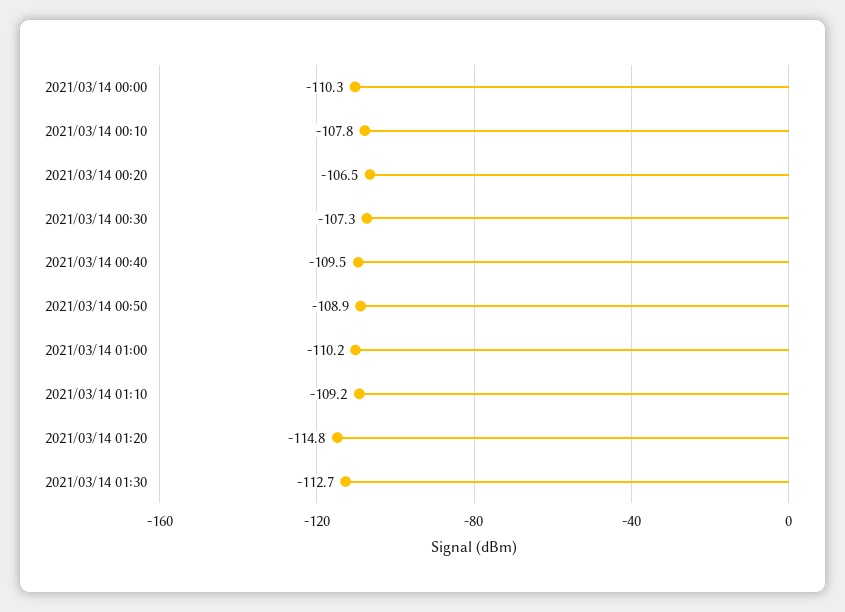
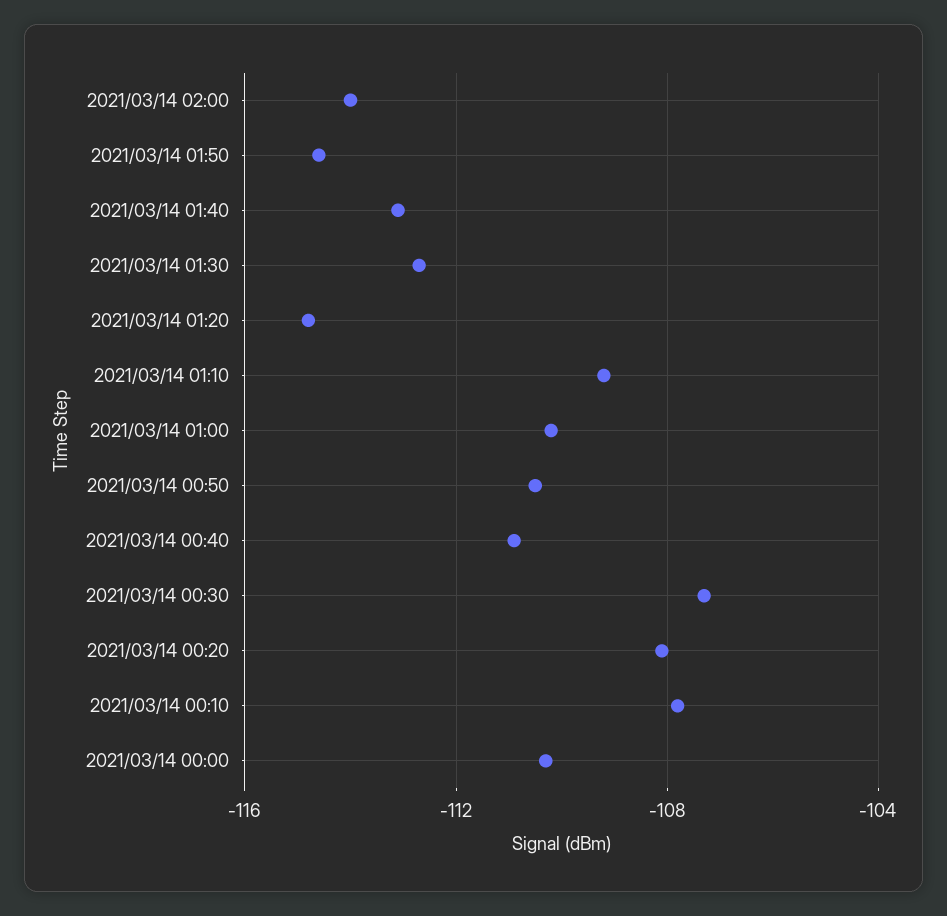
2021/03/14 00:20: -106.5 -> -108
2021/03/14 00:40: -109.5 -> -111
2021/03/14 00:50: -108.9 -> -110.5
2021/03/14 02:00: none -> -114
2021/03/14 01:50: none -> -114.5
2021/03/14 01:40: none -> -113

